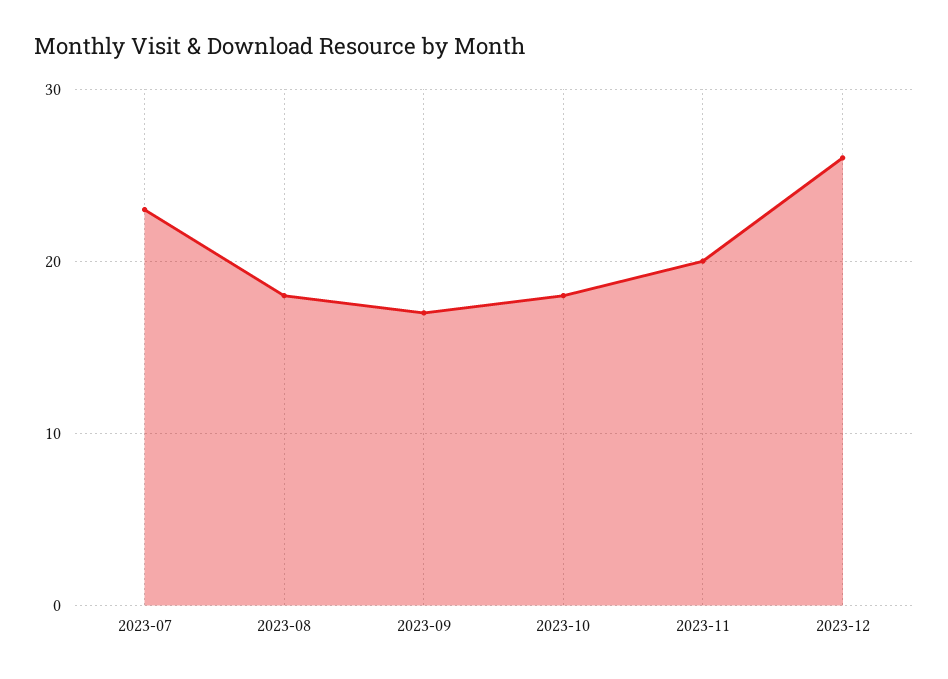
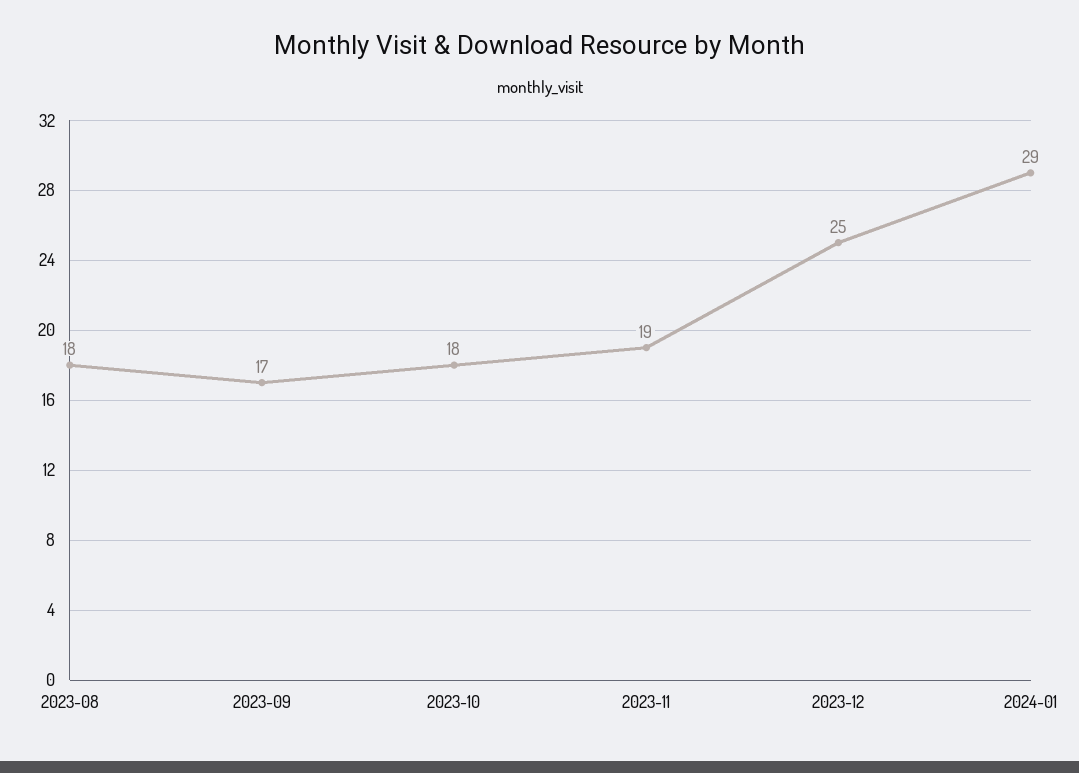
2023-07: 23 -> none
2023-11: 20 -> 19
2023-12: 26 -> 25
2024-01: none -> 29

